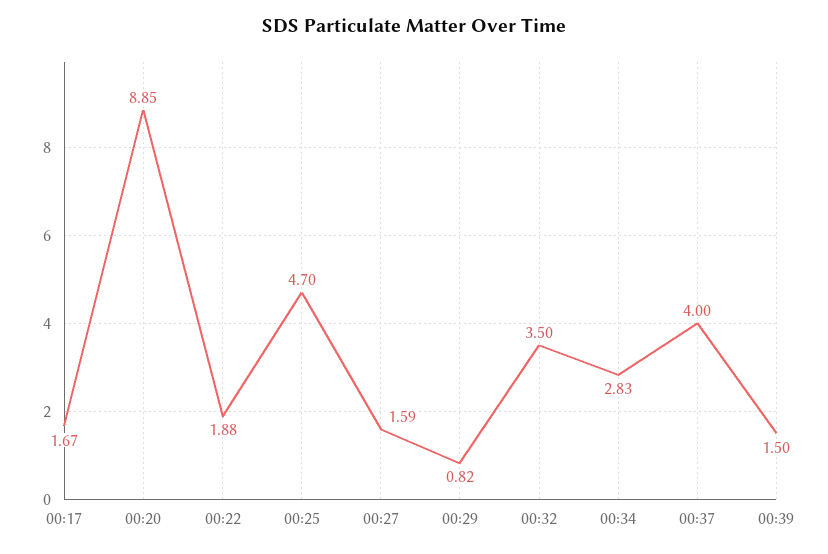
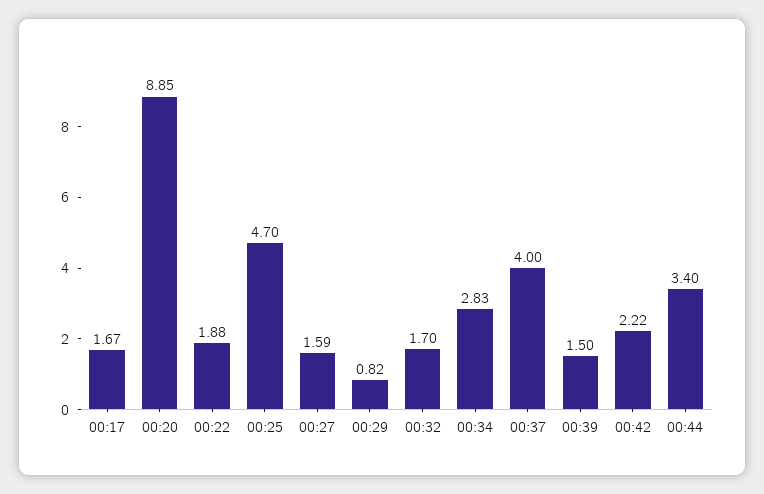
00:32: 3.5 -> 1.7
00:42: none -> 2.22
00:44: none -> 3.4

